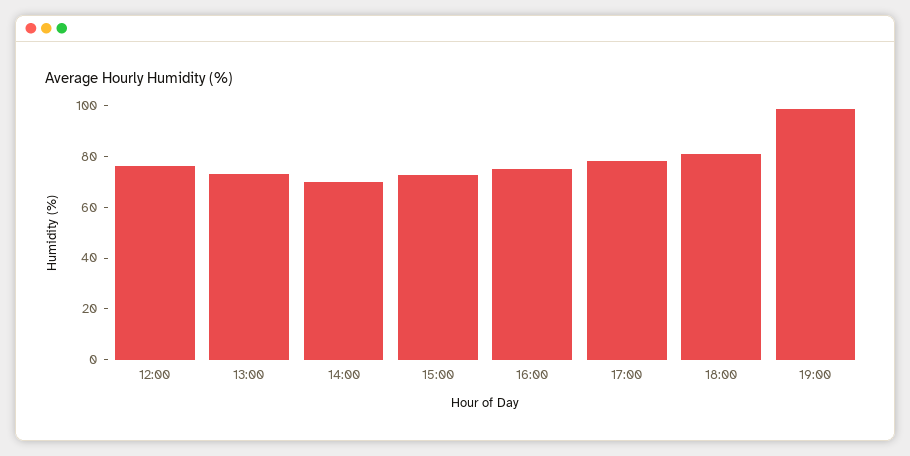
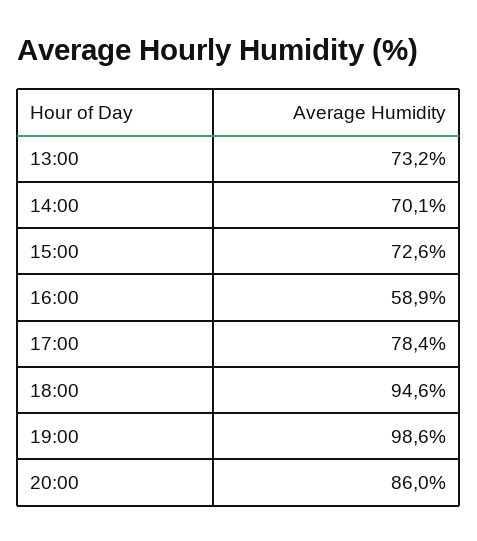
12:00: 75 -> none
16:00: 75 -> 58.9
18:00: 80 -> 94.6
20:00: none -> 86

